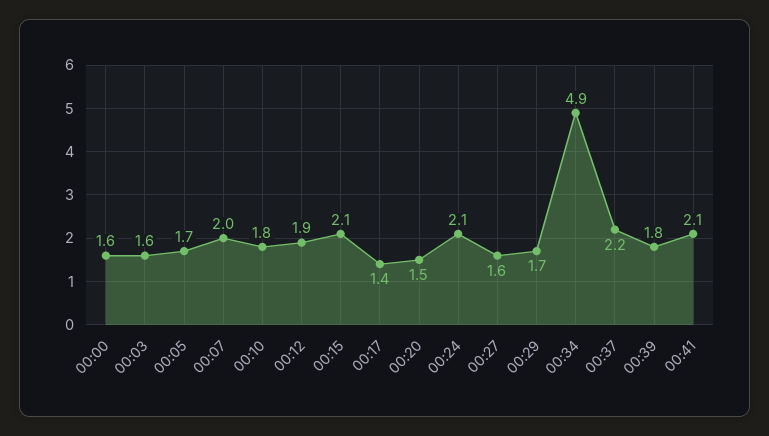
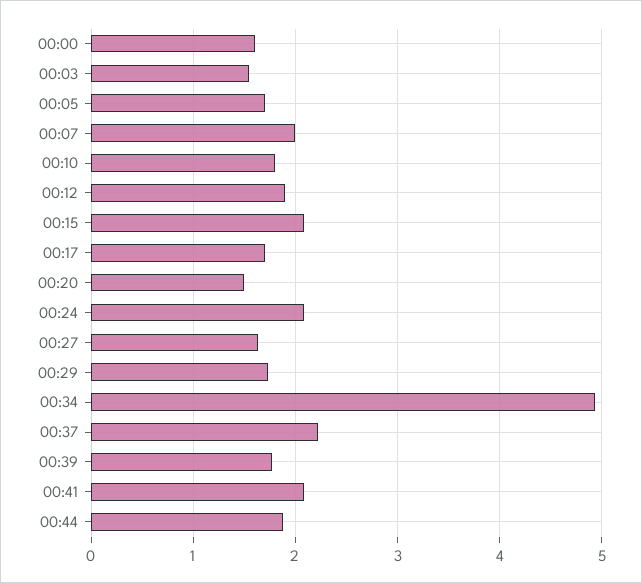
00:17: 1.4 -> 1.7
00:44: none -> 1.9

